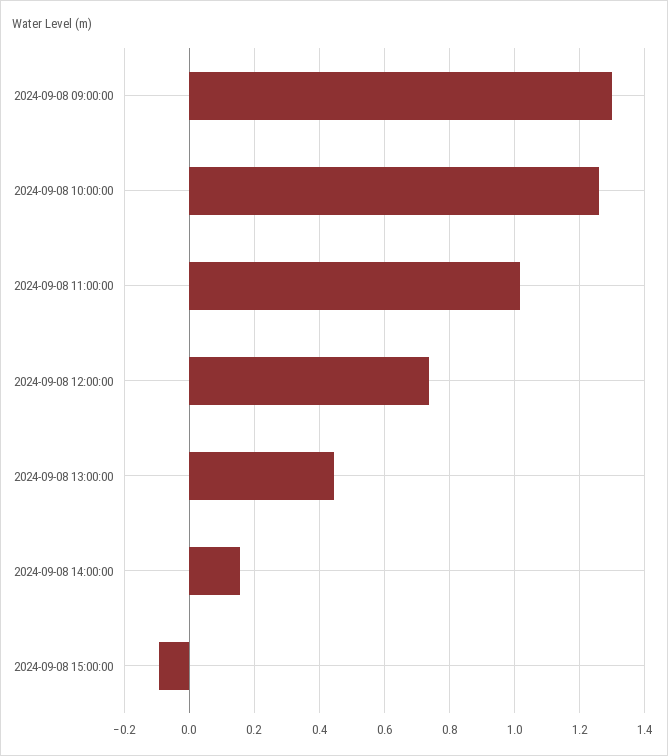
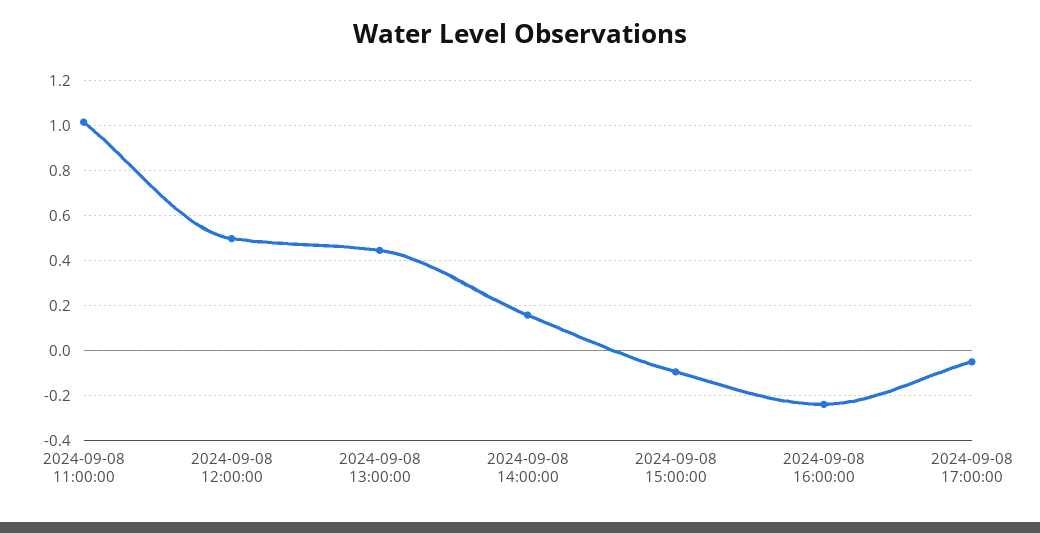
2024-09-08 09:00:00: 1.3 -> none
2024-09-08 10:00:00: 1.26 -> none
2024-09-08 12:00:00: 0.74 -> 0.5
2024-09-08 16:00:00: none -> -0.25
2024-09-08 17:00:00: none -> -0.05

